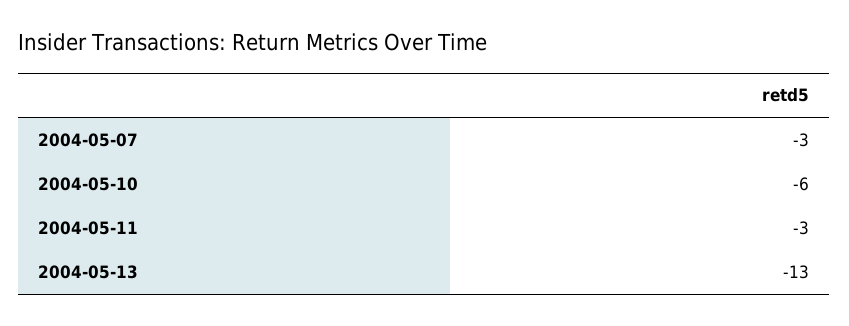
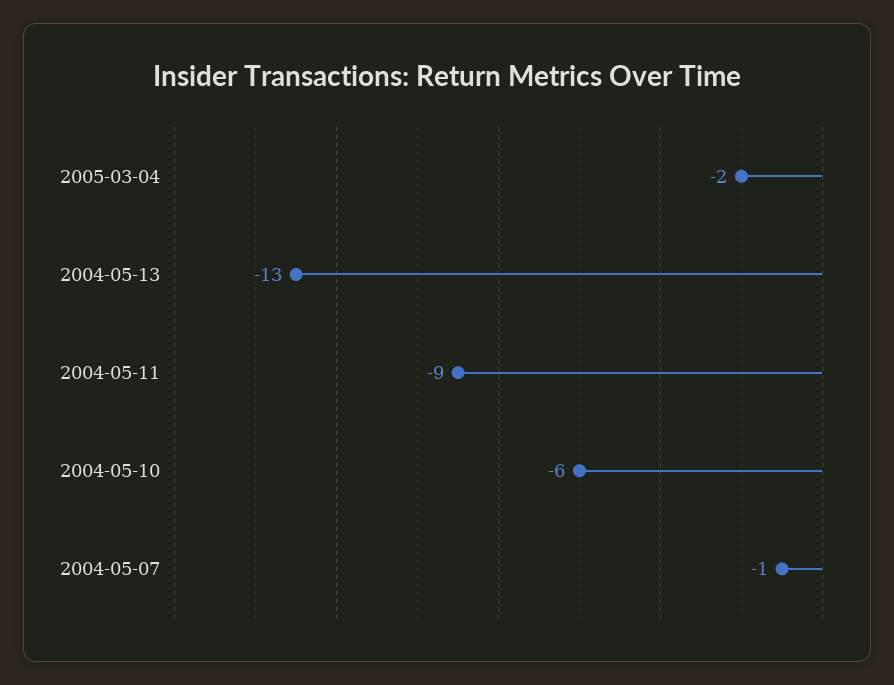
2004-05-07: -3 -> -1
2004-05-11: -3 -> -9
2005-03-04: none -> -2

